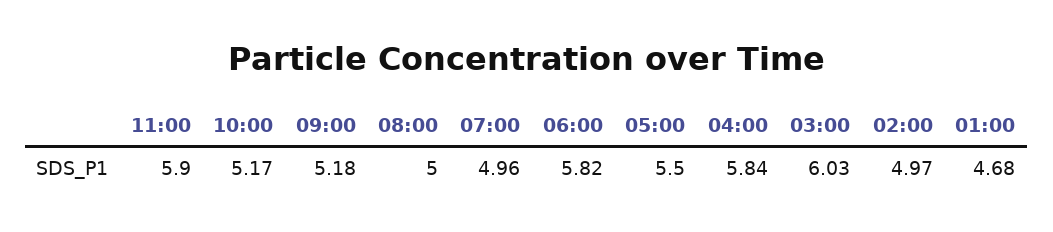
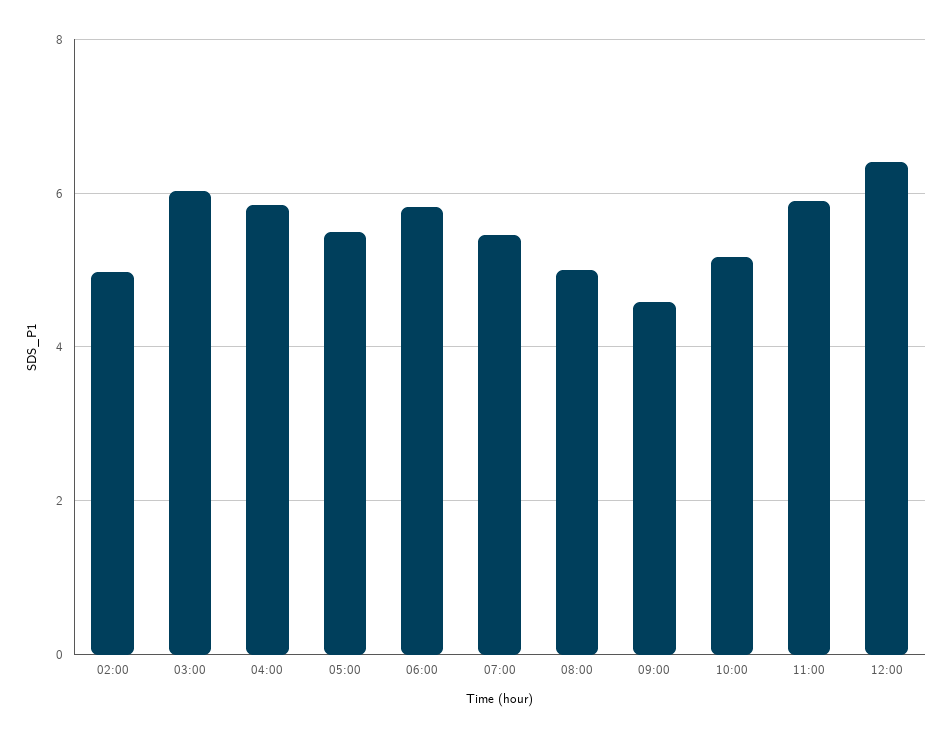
09:00: 5.18 -> 4.6
07:00: 4.96 -> 5.4
01:00: 4.68 -> none
12:00: none -> 6.4

